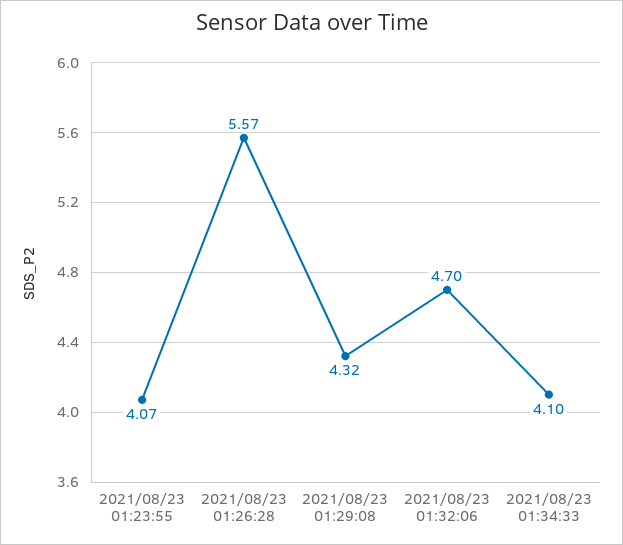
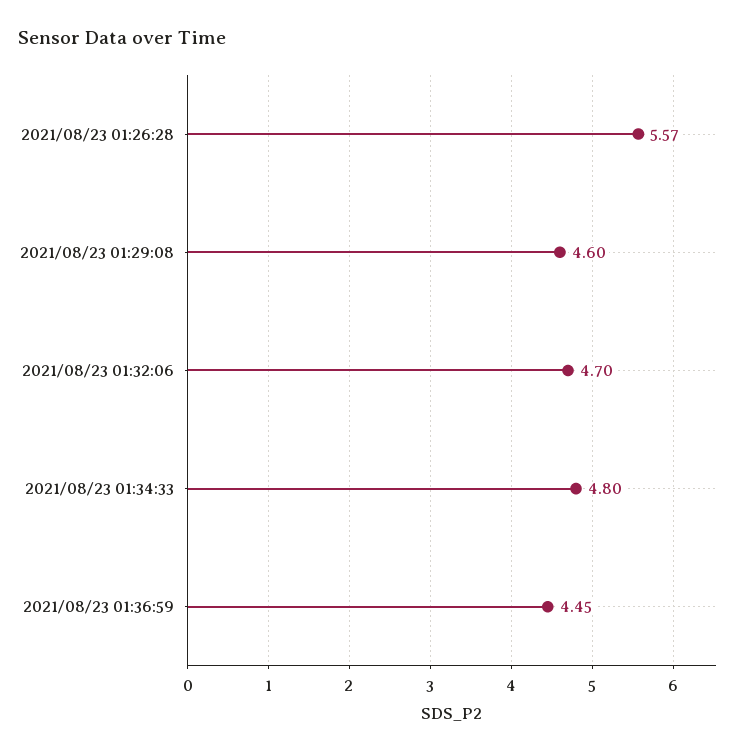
2021/08/23 01:23:55: 4.07 -> none
2021/08/23 01:29:08: 4.32 -> 4.6
2021/08/23 01:34:33: 4.1 -> 4.8
2021/08/23 01:36:59: none -> 4.45

